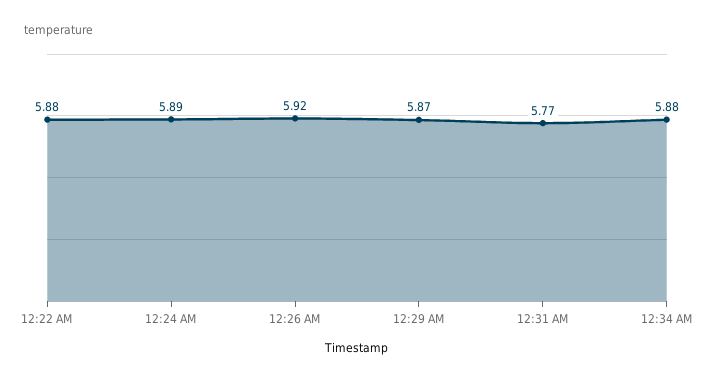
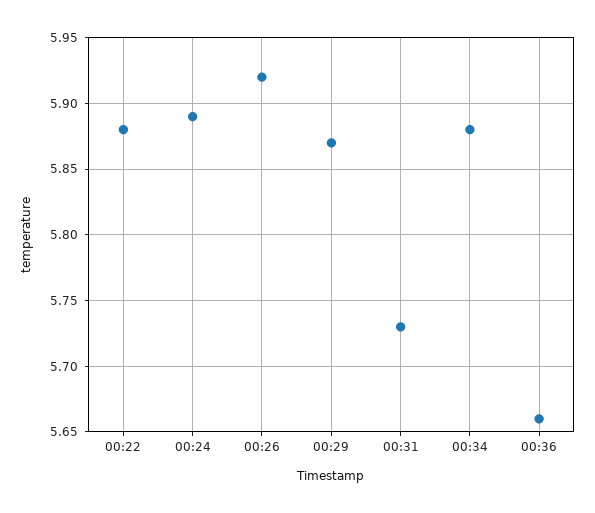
12:31 AM: 5.77 -> 5.73
00:36: none -> 5.66

